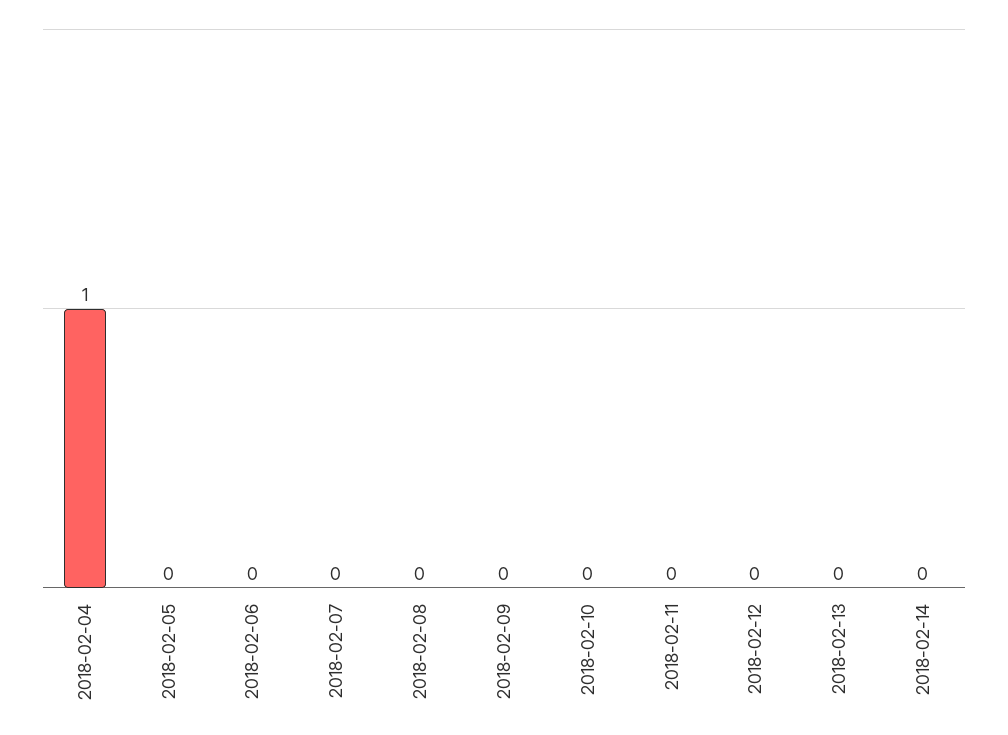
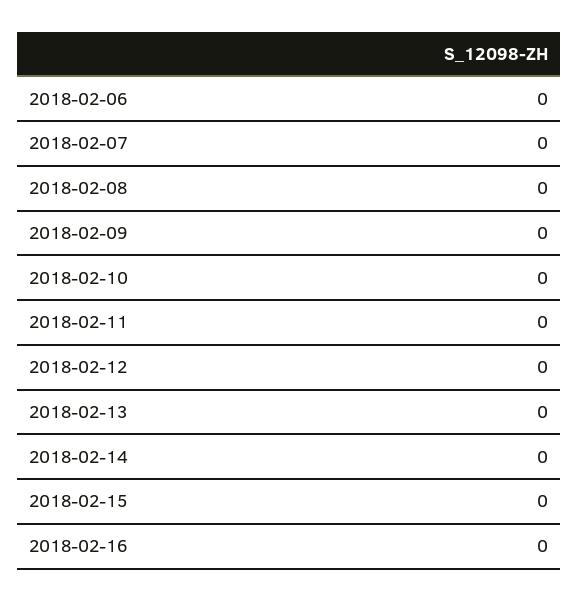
2018-02-04: 1 -> none
2018-02-05: 0 -> none
2018-02-15: none -> 0
2018-02-16: none -> 0

